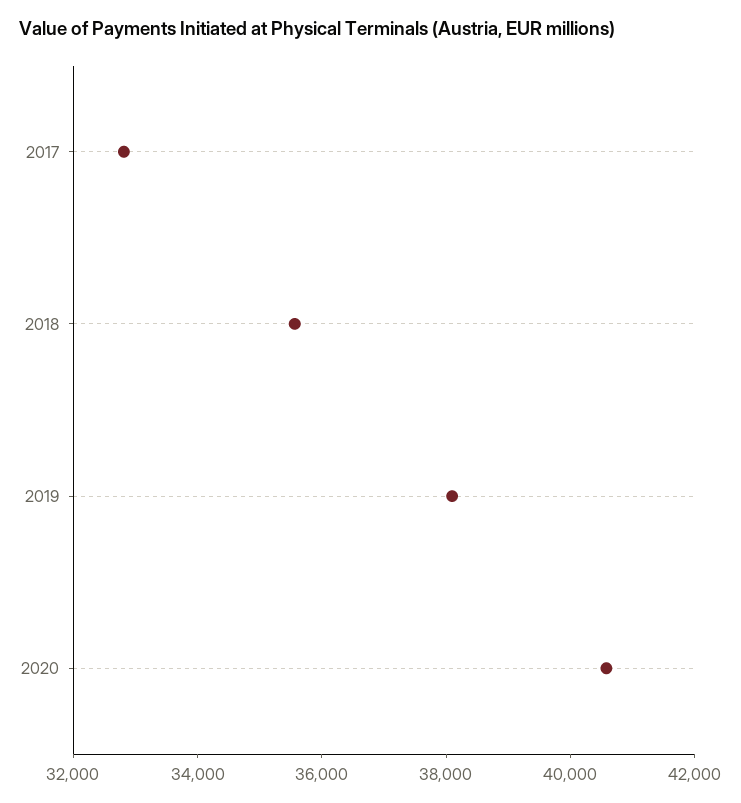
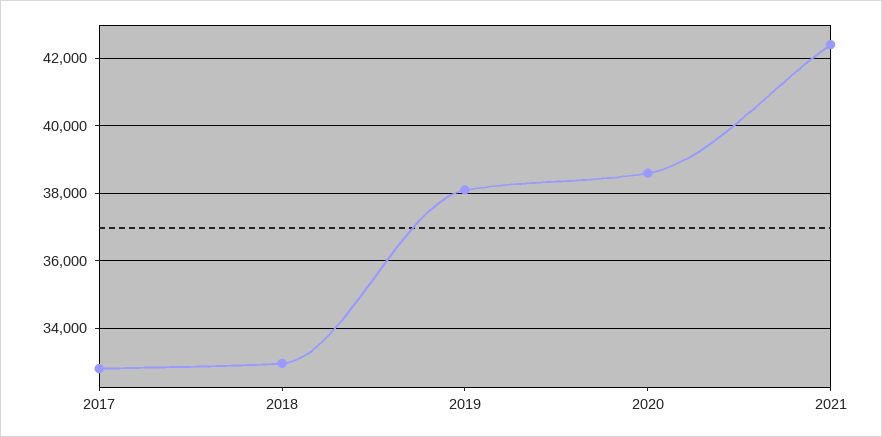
2018: 35500 -> 33000
2020: 40500 -> 38600
2021: none -> 42400

